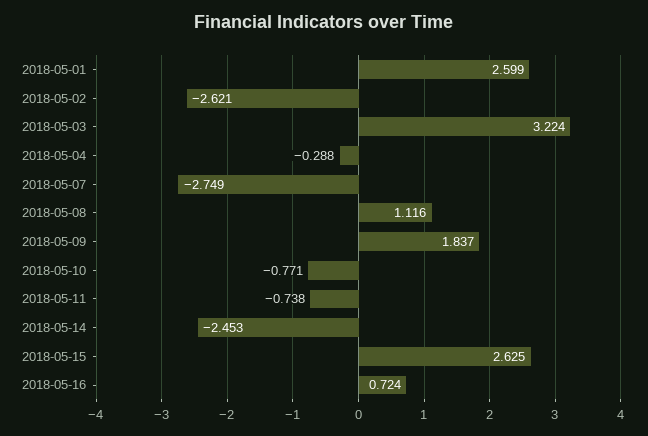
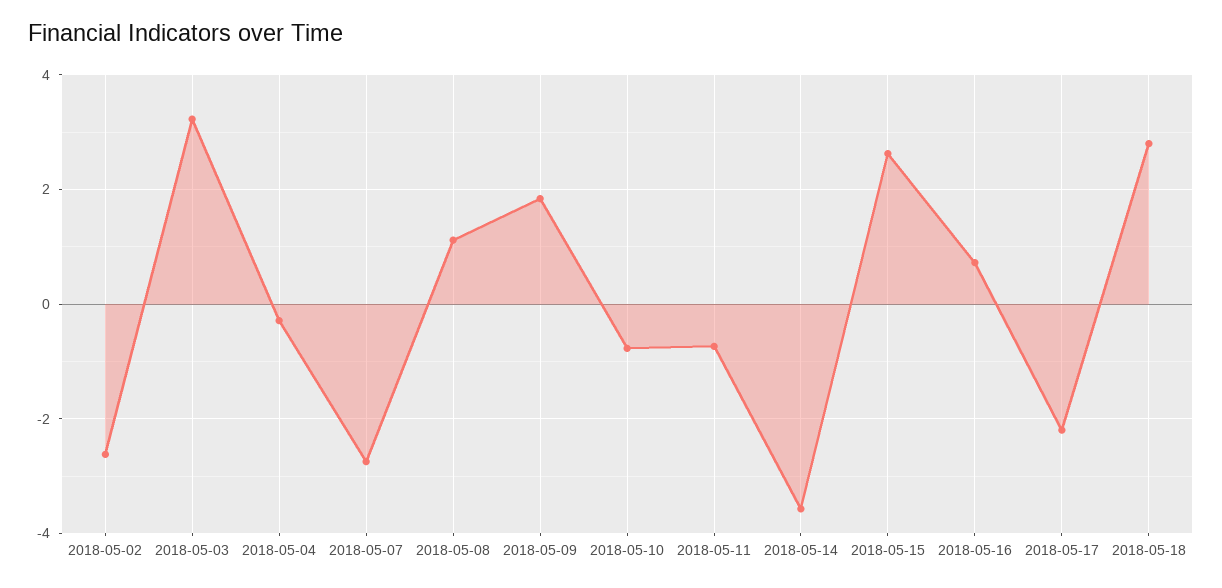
2018-05-01: 2.599 -> none
2018-05-14: -2.453 -> -3.6
2018-05-17: none -> -2.2
2018-05-18: none -> 2.8

